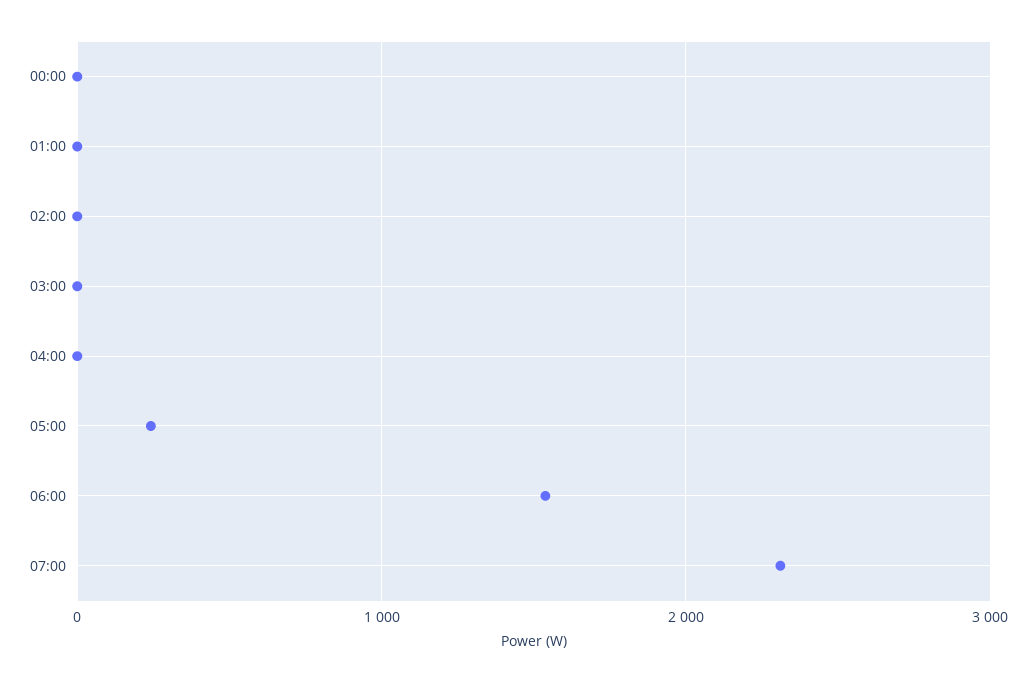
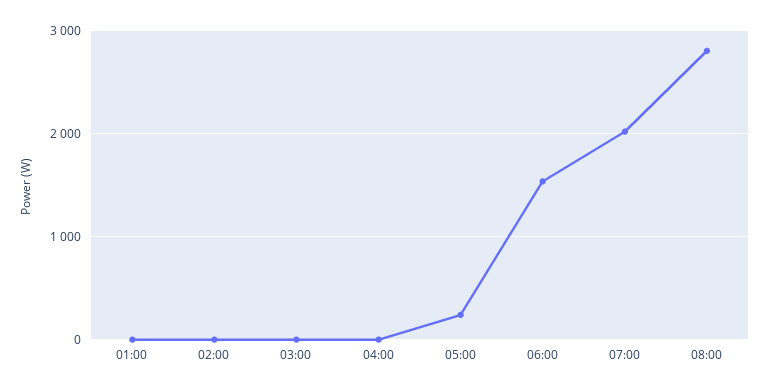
00:00: 0 -> none
07:00: 2300 -> 2000
08:00: none -> 2800

